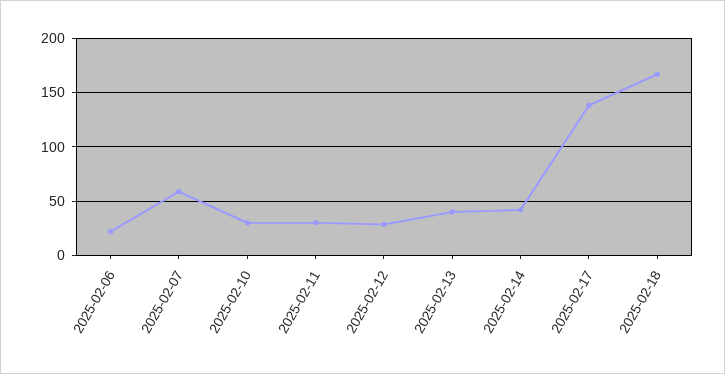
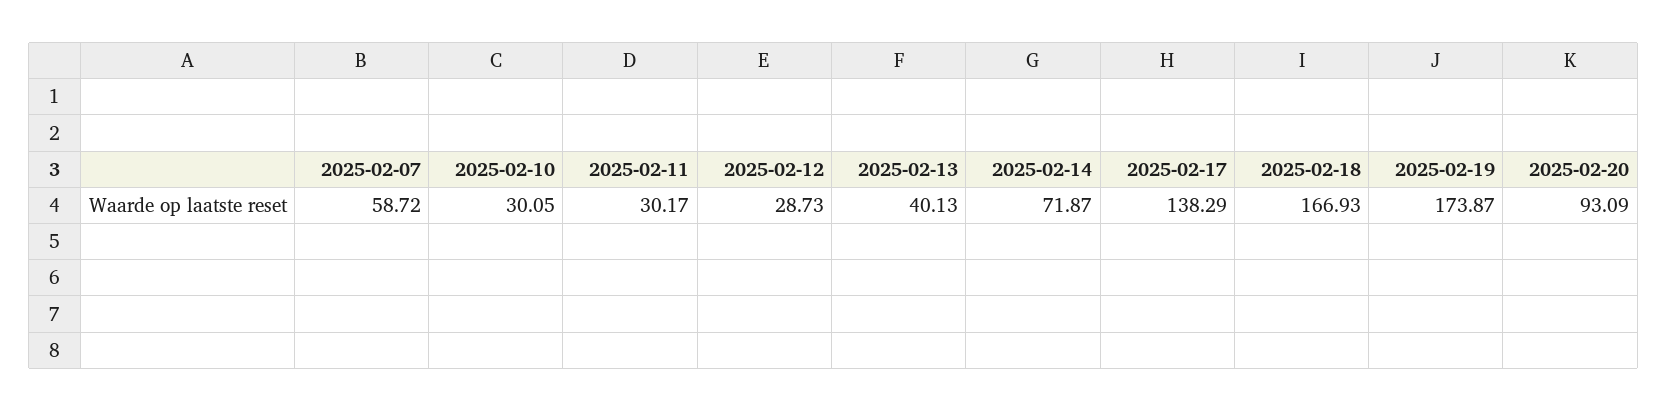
2025-02-06: 20 -> none
2025-02-14: 40 -> 71.87
2025-02-19: none -> 173.87
2025-02-20: none -> 93.09

